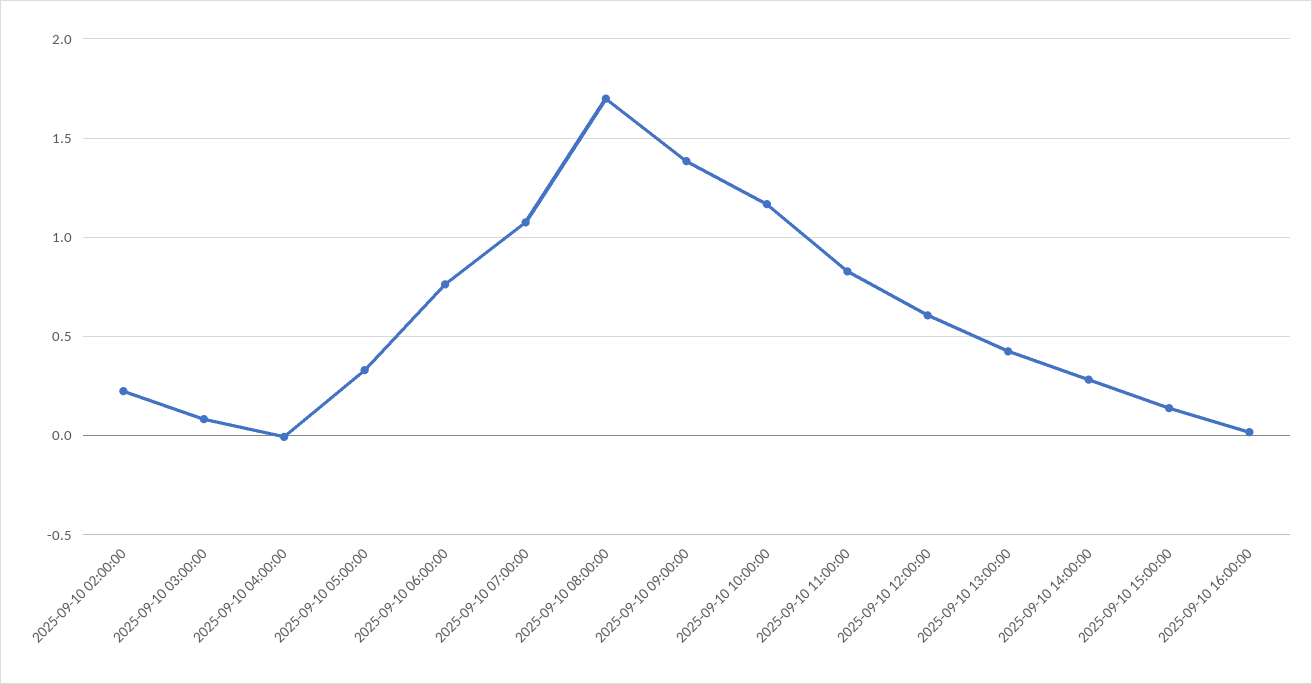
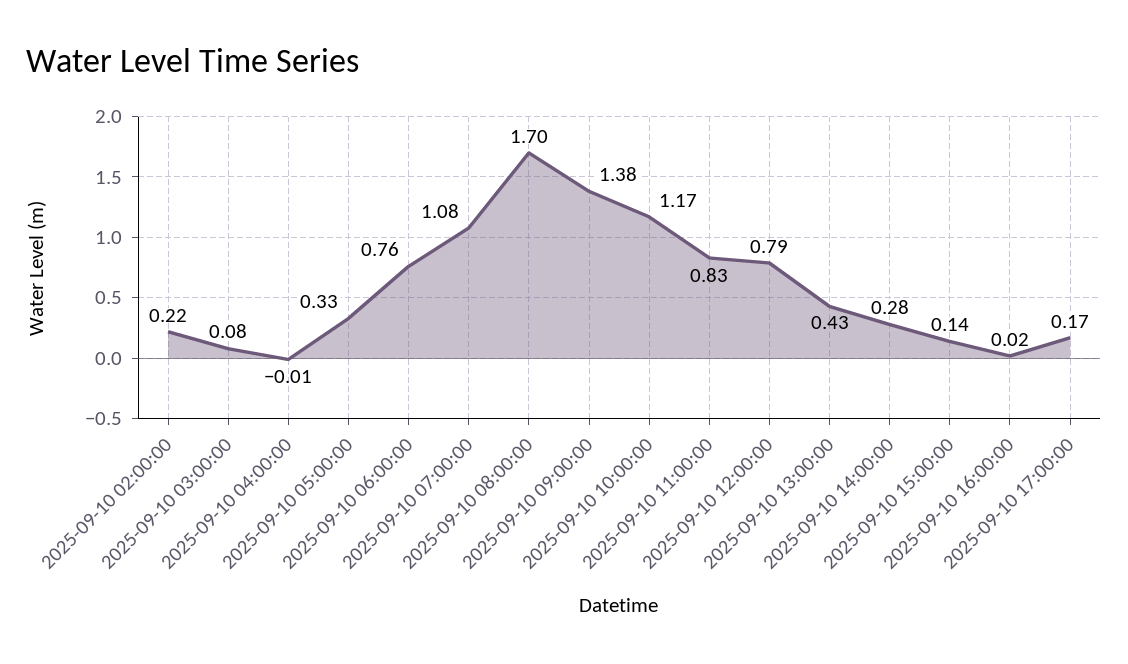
2025-09-10 12:00:00: 0.6 -> 0.79
2025-09-10 17:00:00: none -> 0.17

